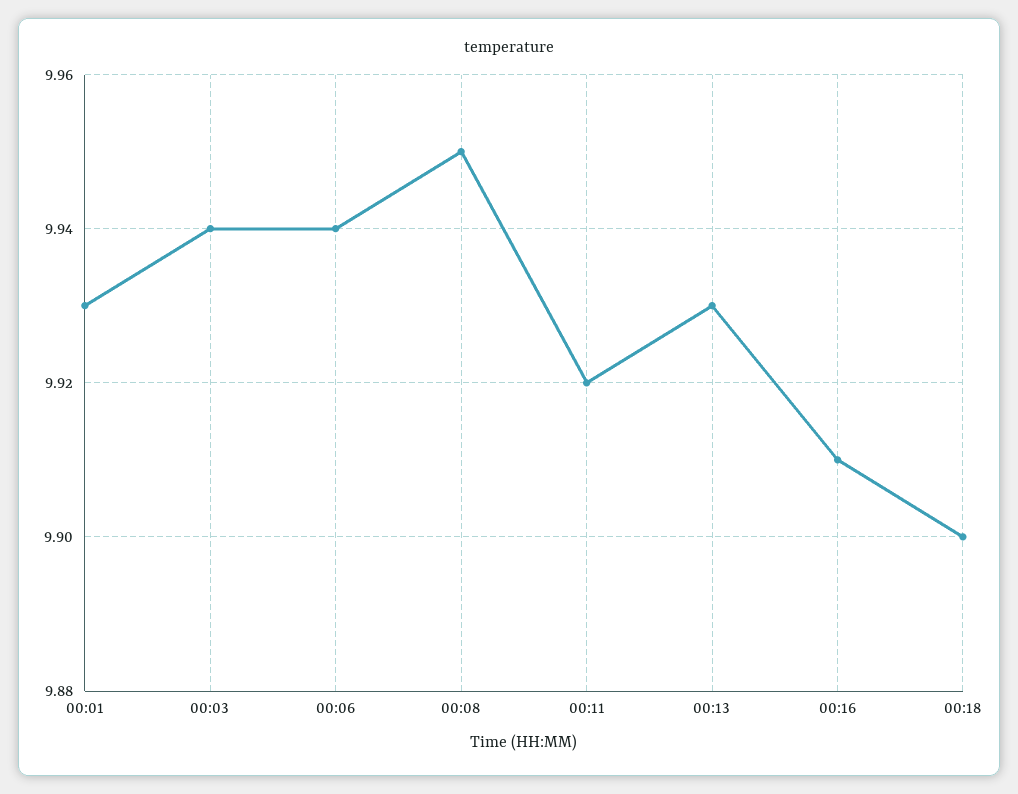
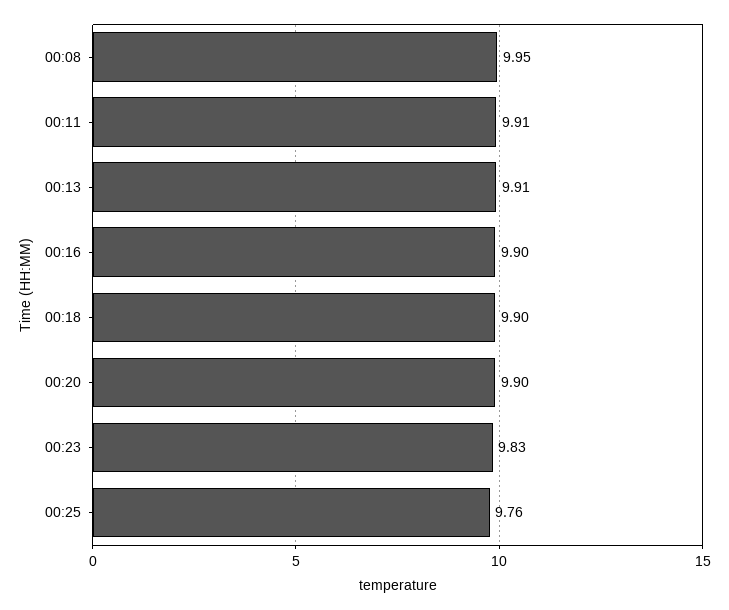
00:01: 9.93 -> none
00:03: 9.94 -> none
00:06: 9.94 -> none
00:11: 9.92 -> 9.91
00:13: 9.93 -> 9.91
00:16: 9.91 -> 9.9
00:20: none -> 9.9
00:23: none -> 9.83
00:25: none -> 9.76

